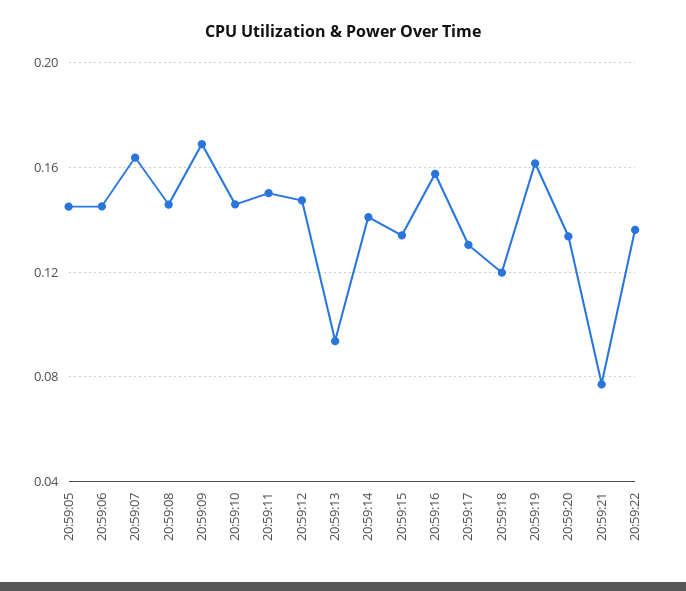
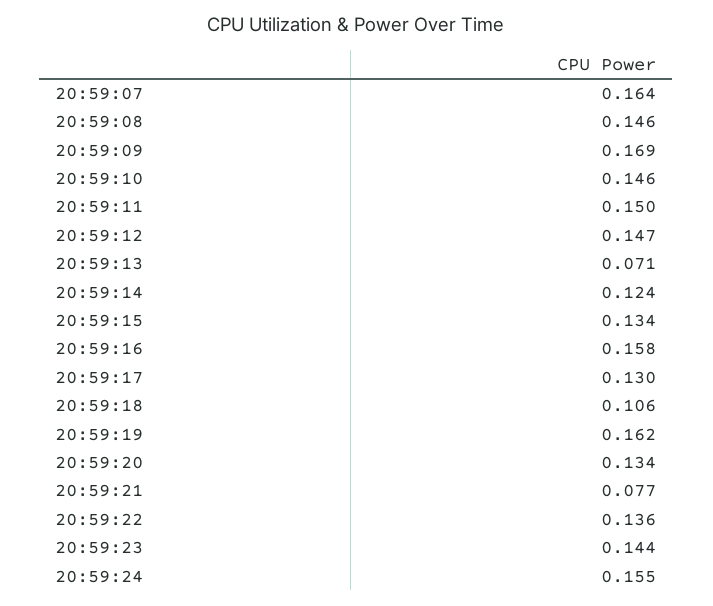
20:59:05: 0.145 -> none
20:59:06: 0.145 -> none
20:59:13: 0.095 -> 0.071
20:59:14: 0.14 -> 0.124
20:59:18: 0.12 -> 0.106
20:59:23: none -> 0.144
20:59:24: none -> 0.155

